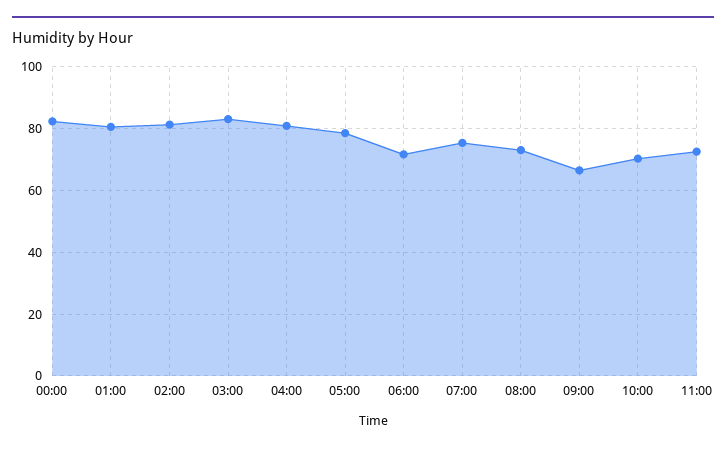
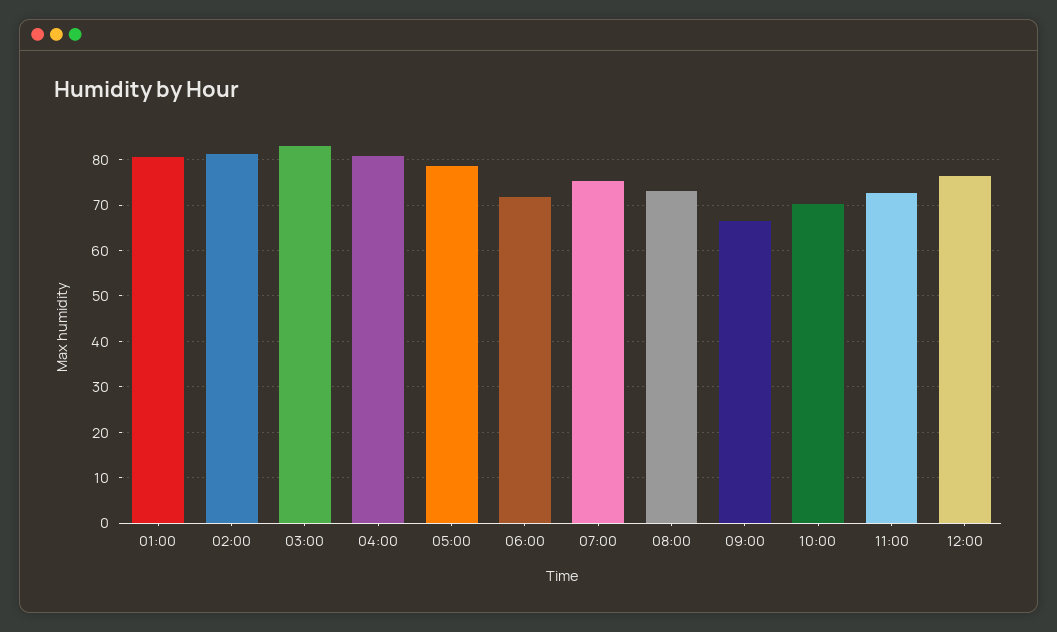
00:00: 82 -> none
12:00: none -> 76

